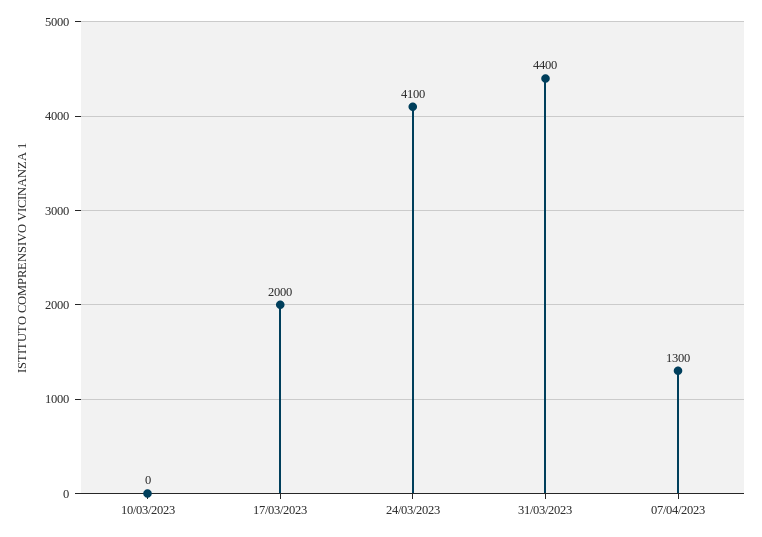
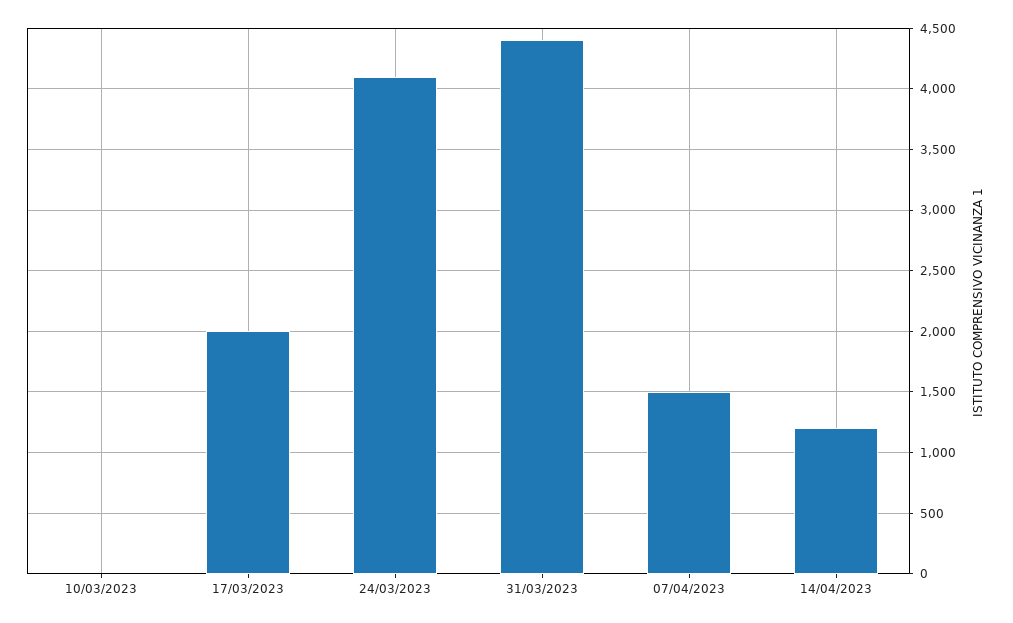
07/04/2023: 1300 -> 1500
14/04/2023: none -> 1200

